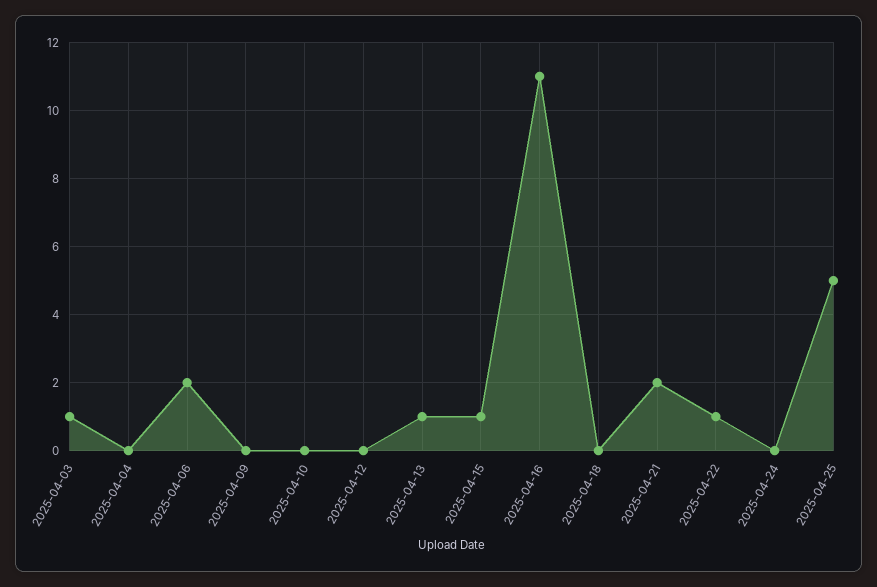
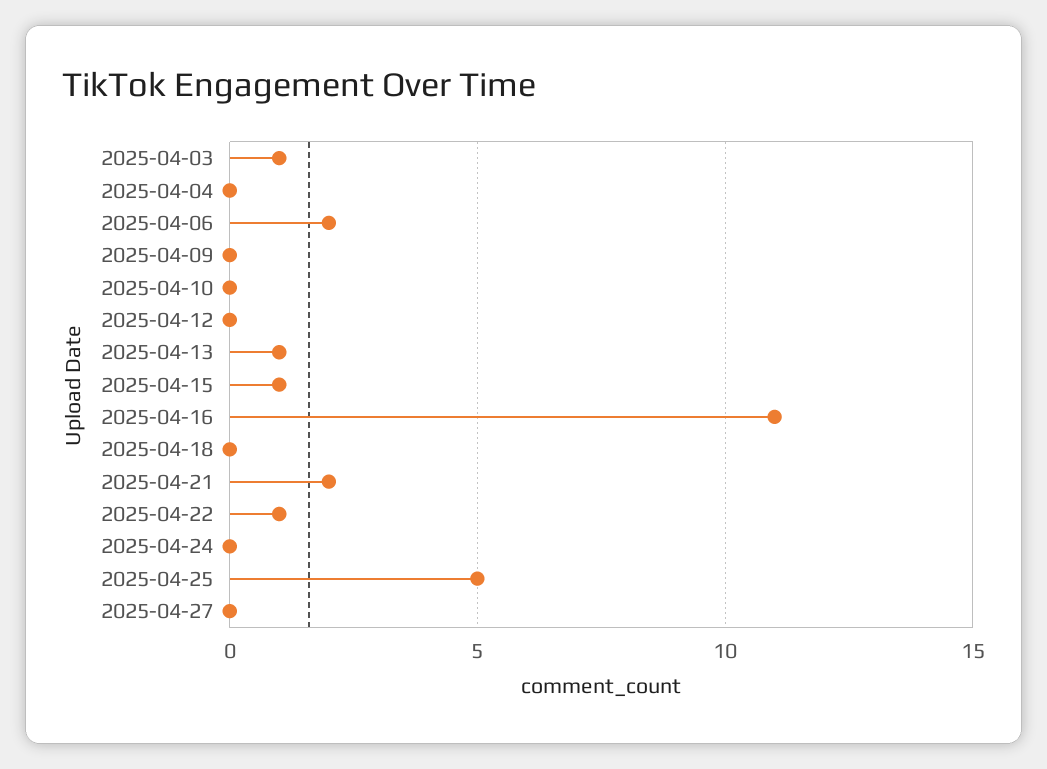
2025-04-27: none -> 0

